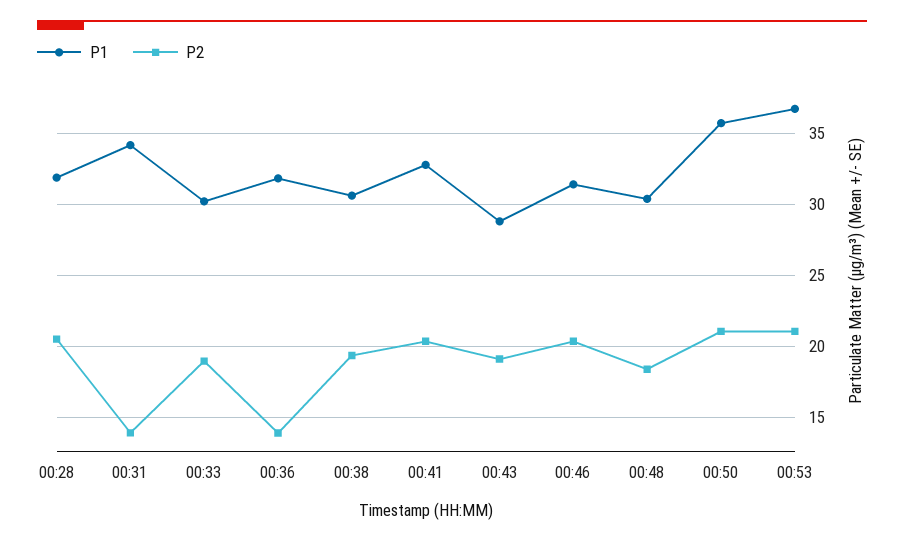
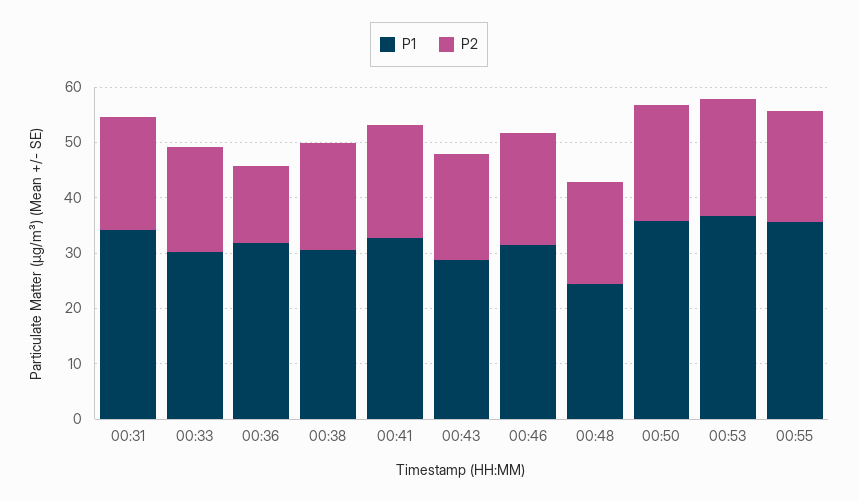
P1, 00:28: 32 -> none
P2, 00:28: 20.5 -> none
P2, 00:31: 14 -> 20
P1, 00:48: 30.5 -> 24
P1, 00:55: none -> 36
P2, 00:55: none -> 20

